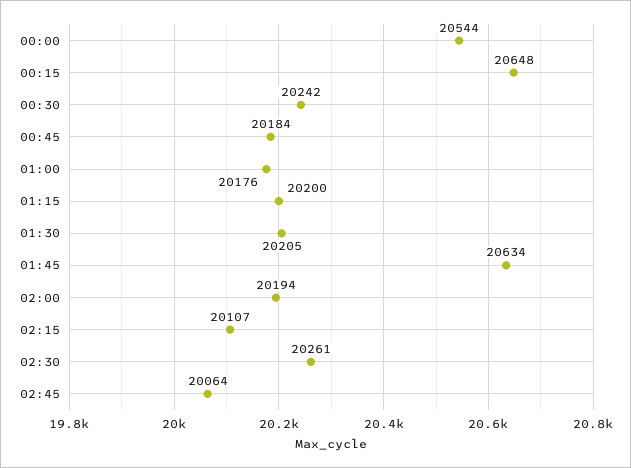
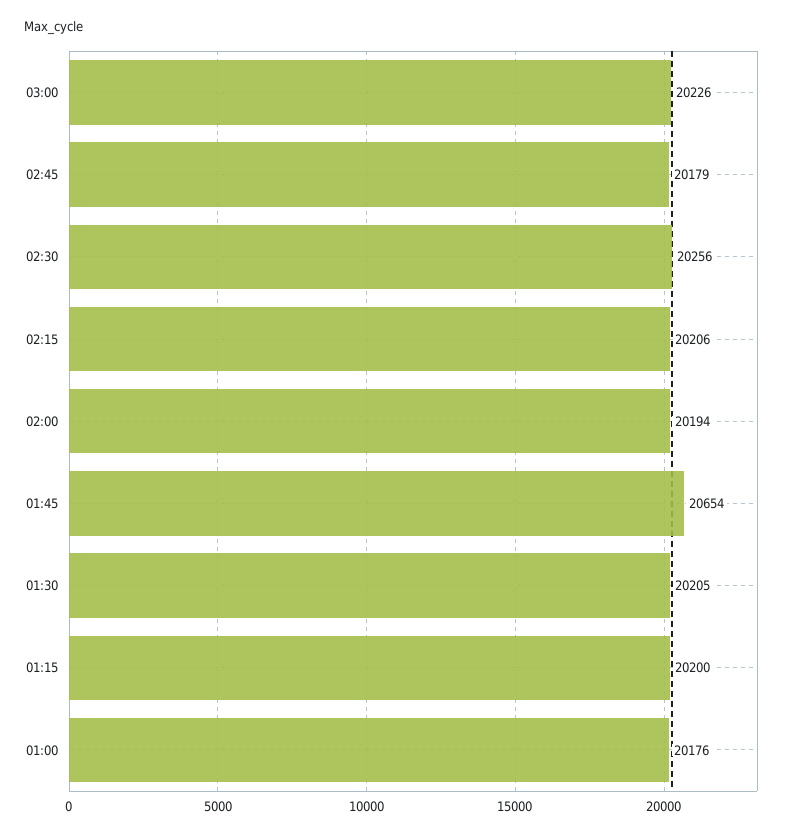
00:00: 20544 -> none
00:15: 20648 -> none
00:30: 20242 -> none
00:45: 20184 -> none
01:45: 20634 -> 20654
02:15: 20107 -> 20206
02:30: 20261 -> 20256
02:45: 20064 -> 20179
03:00: none -> 20226

